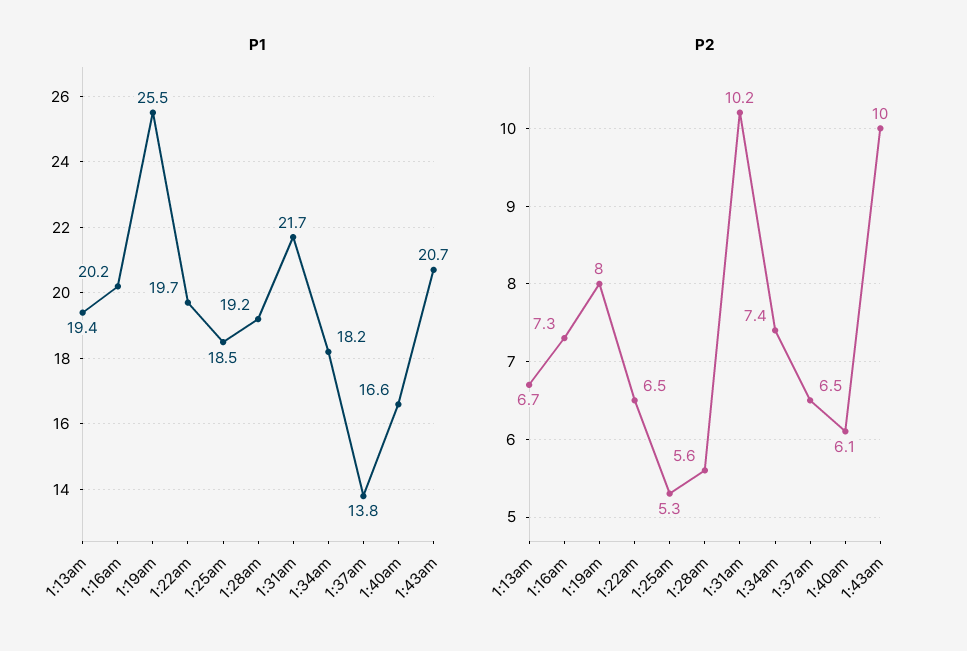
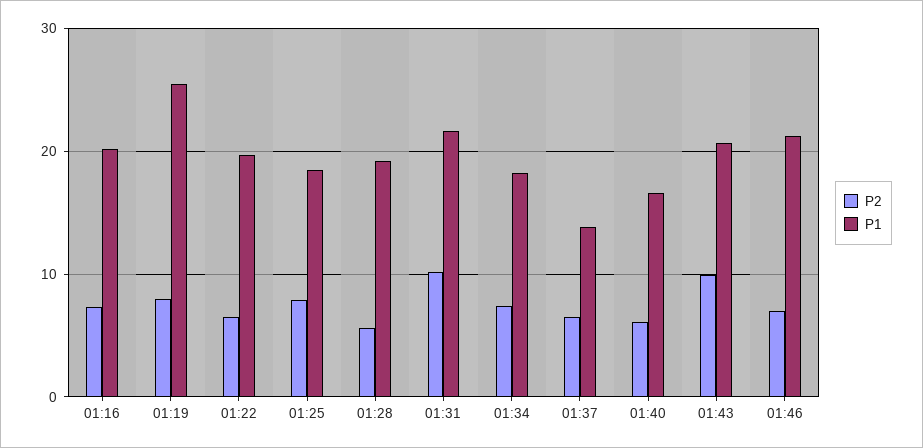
P1, 1:13am: 19.4 -> none
P2, 1:13am: 6.7 -> none
P2, 1:25am: 5.3 -> 8
P2, 01:46: none -> 7
P1, 01:46: none -> 21

